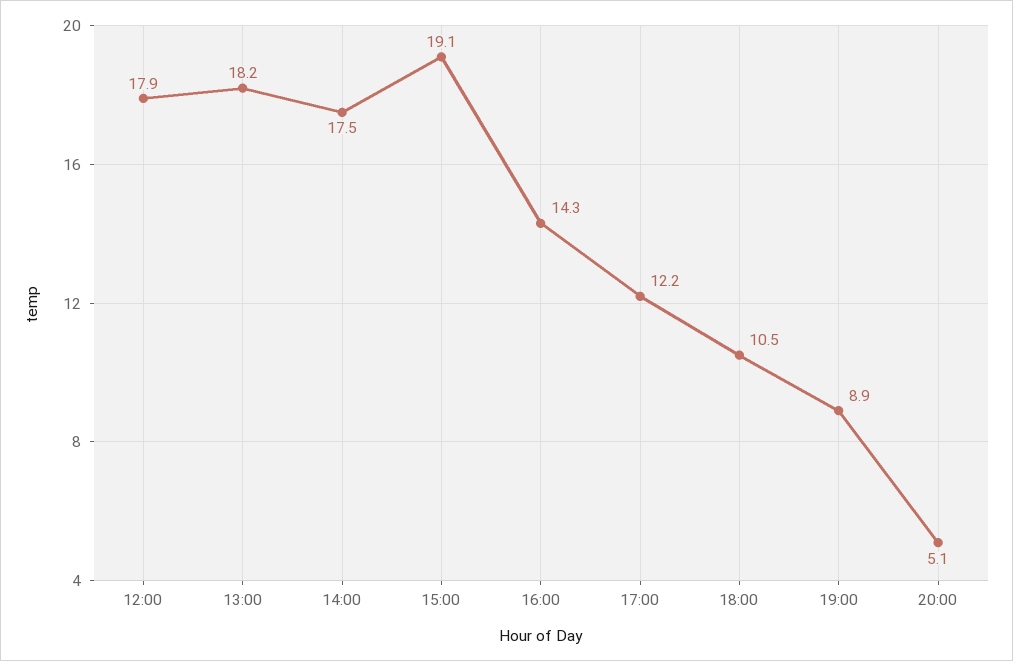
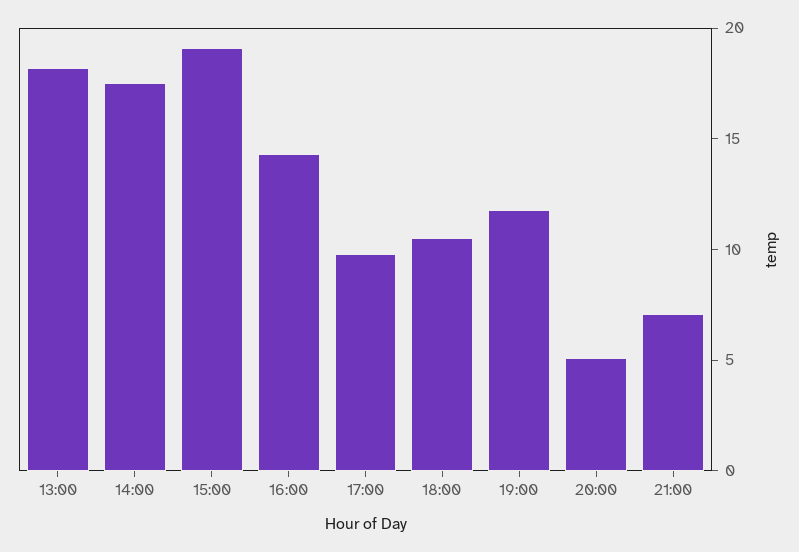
12:00: 17.9 -> none
17:00: 12.2 -> 10
19:00: 8.9 -> 12
21:00: none -> 7

